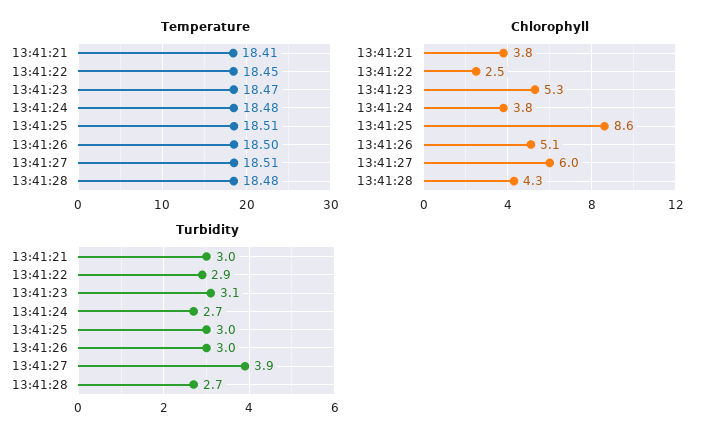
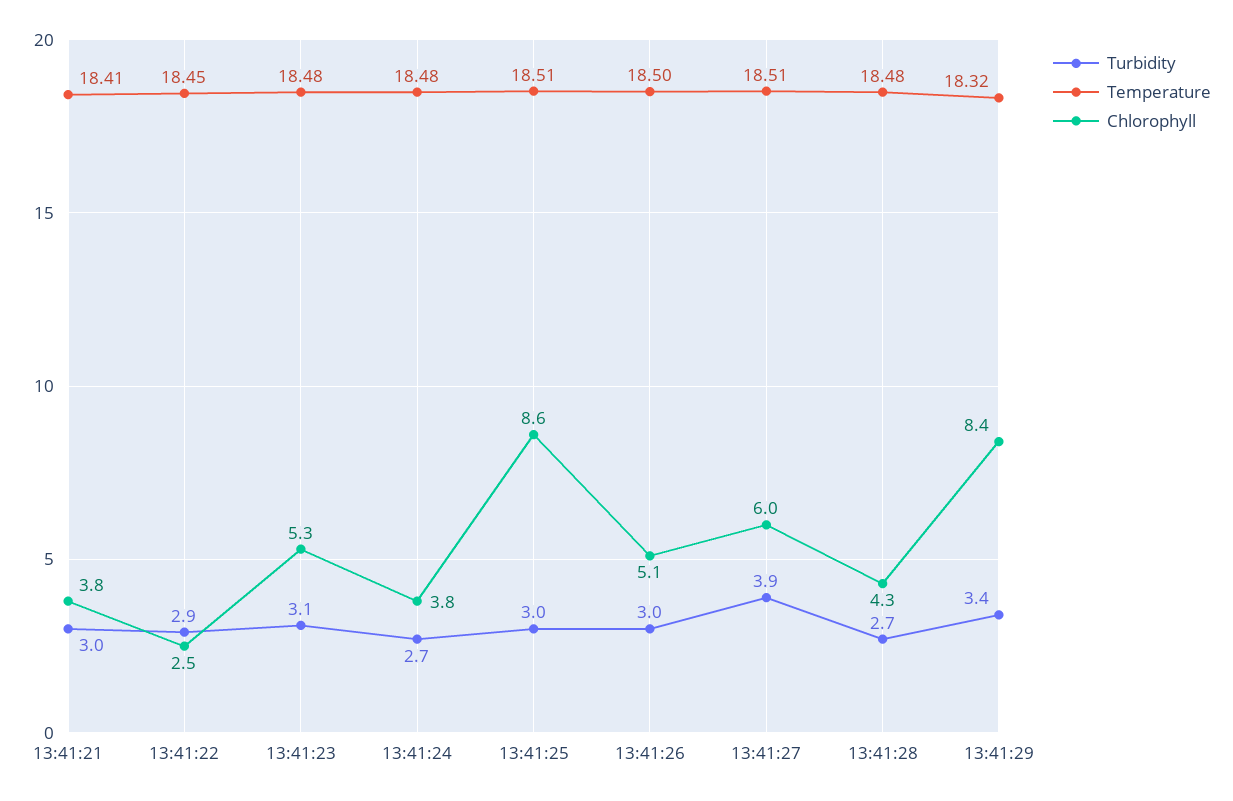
Temperature, 13:41:23: 18.47 -> 18.48
Turbidity, 13:41:29: none -> 3.4
Temperature, 13:41:29: none -> 18.32
Chlorophyll, 13:41:29: none -> 8.4

